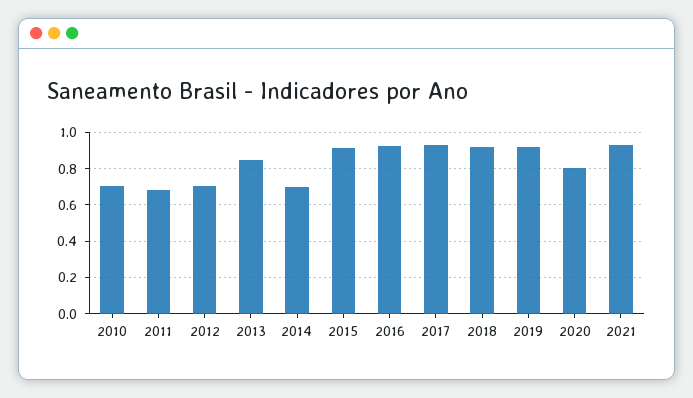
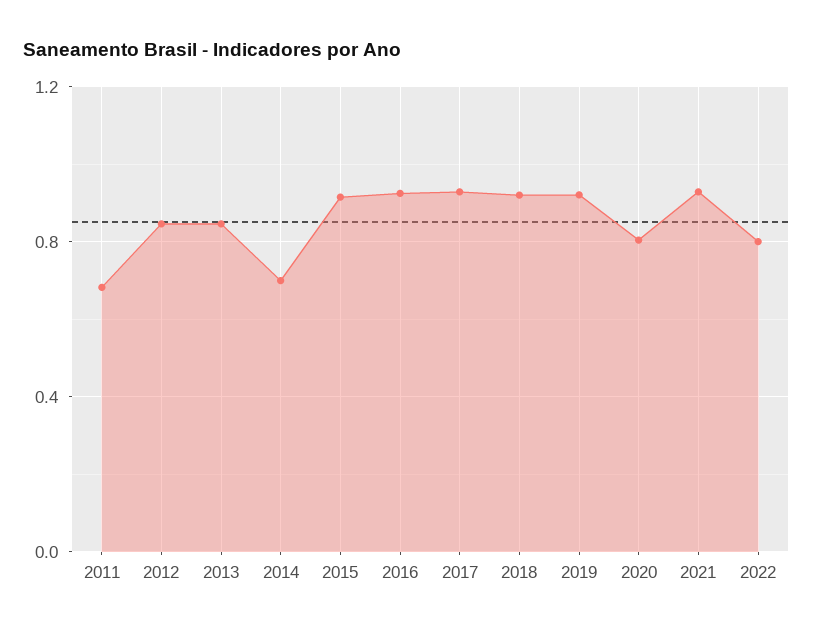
2010: 0.7 -> none
2012: 0.7 -> 0.85
2022: none -> 0.8

